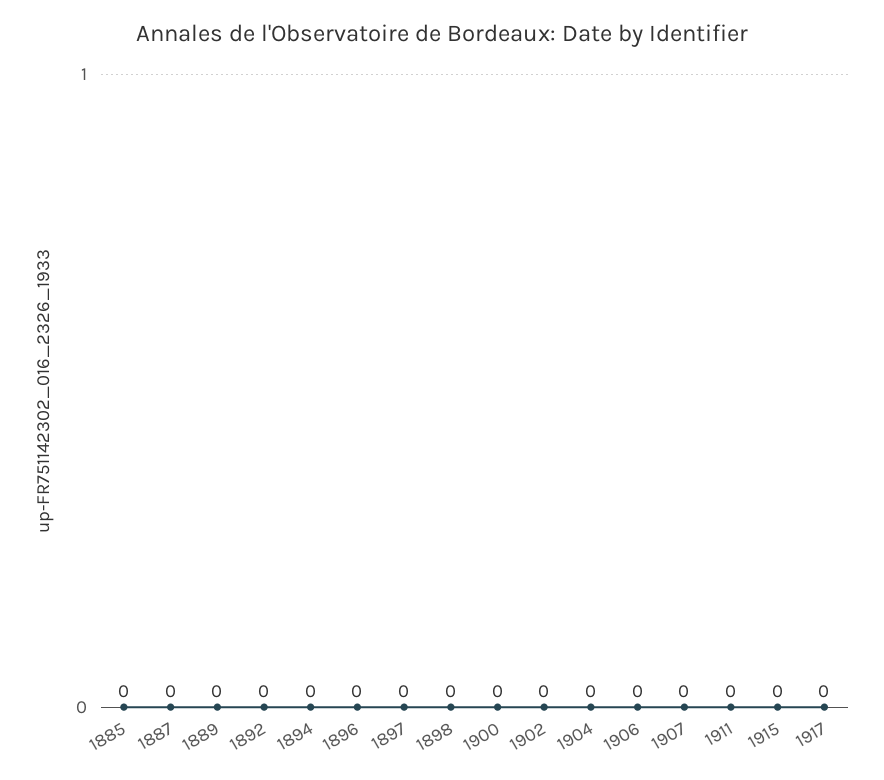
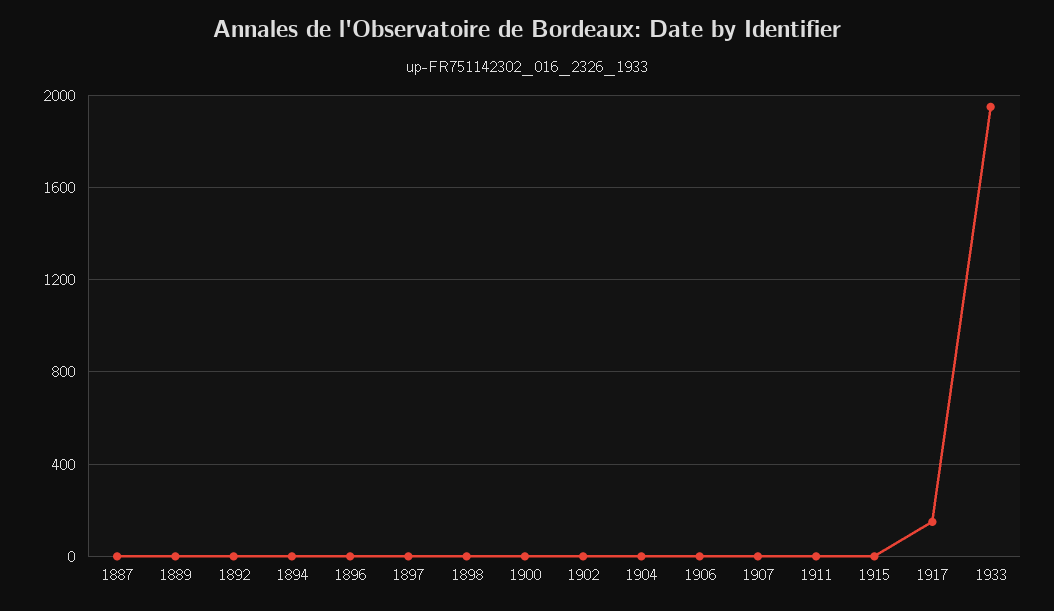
1885: 0 -> none
1917: 0 -> 150
1933: none -> 1950

